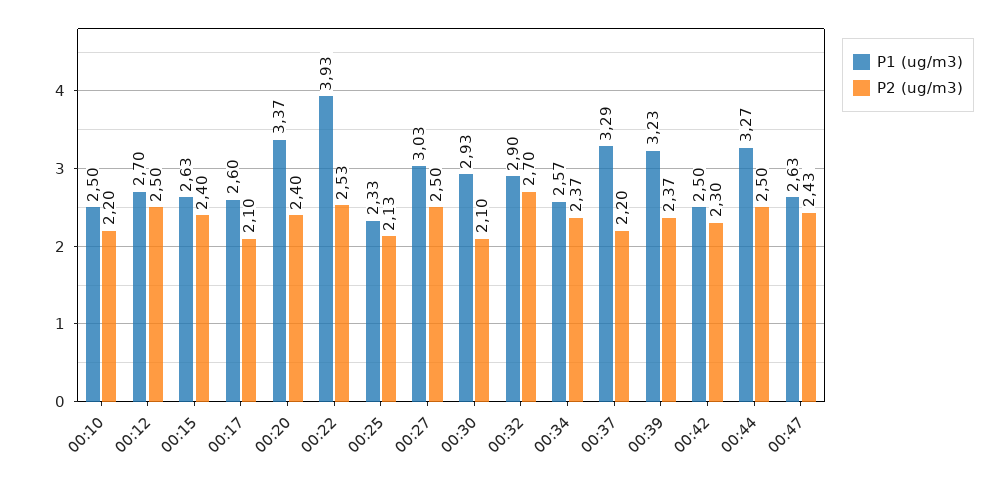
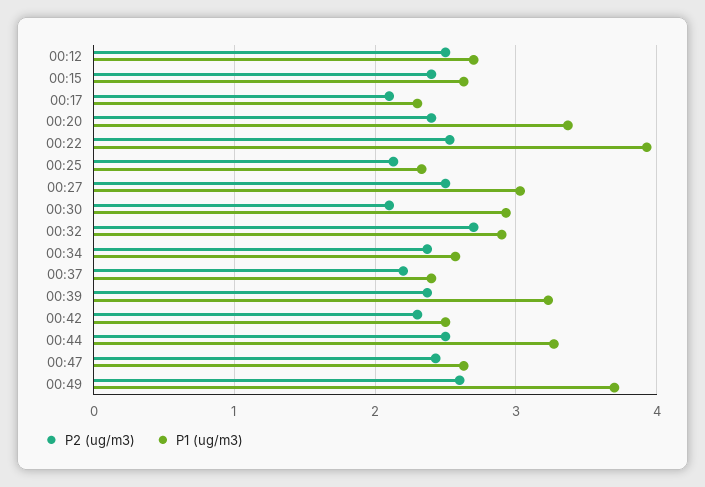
P1 (ug/m3), 00:10: 2.5 -> none
P2 (ug/m3), 00:10: 2.2 -> none
P1 (ug/m3), 00:17: 2.6 -> 2.3
P1 (ug/m3), 00:37: 3.29 -> 2.4
P2 (ug/m3), 00:49: none -> 2.6
P1 (ug/m3), 00:49: none -> 3.7

